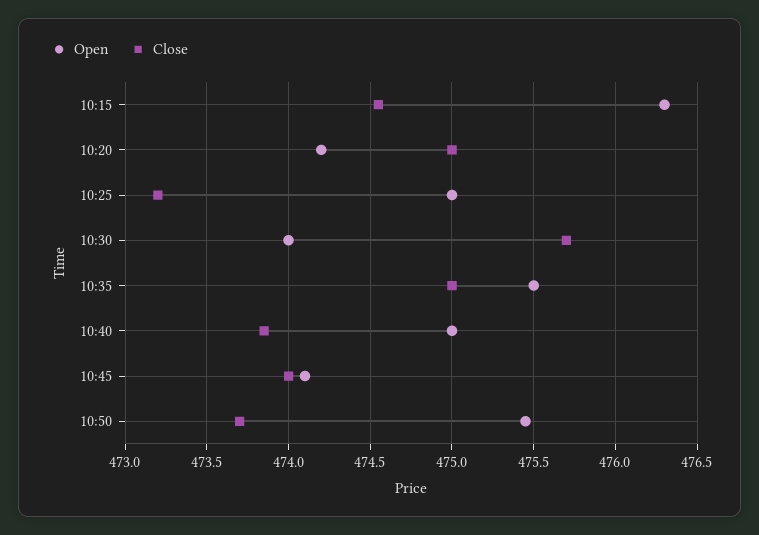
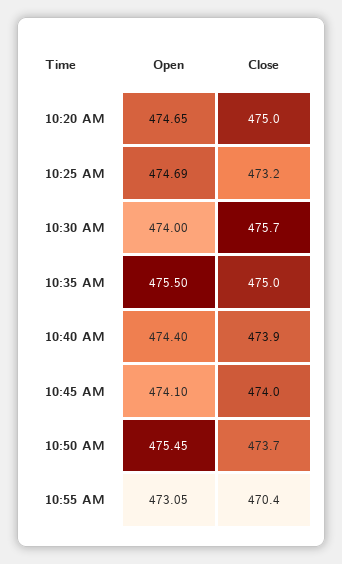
Open, 10:15: 476.3 -> none
Close, 10:15: 474.55 -> none
Open, 10:20: 474.2 -> 474.65
Open, 10:25: 475 -> 474.69
Open, 10:40: 475 -> 474.4
Open, 10:55 AM: none -> 473.05
Close, 10:55 AM: none -> 470.4

